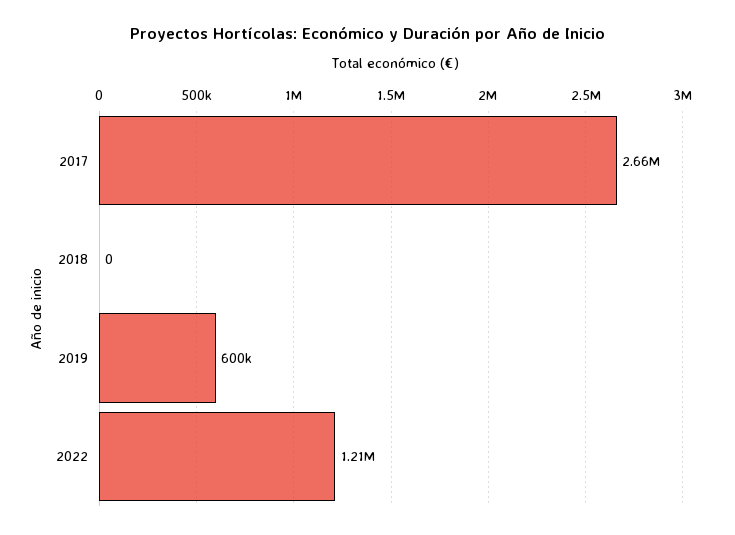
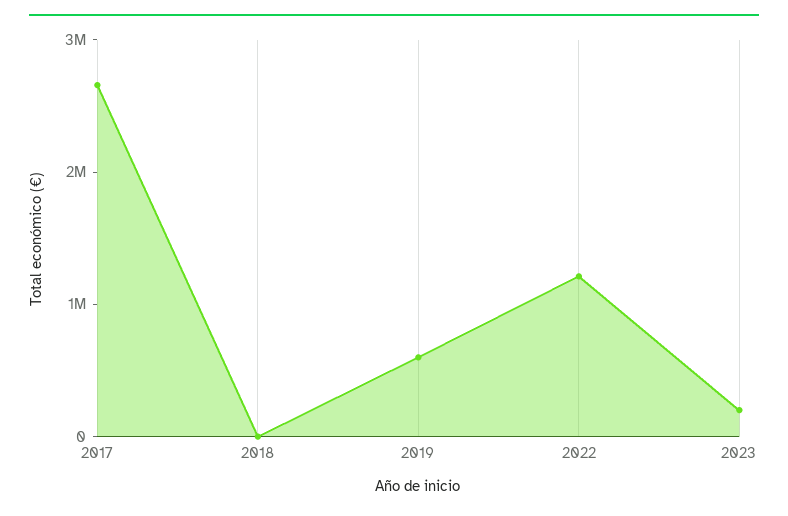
2023: none -> 200000

